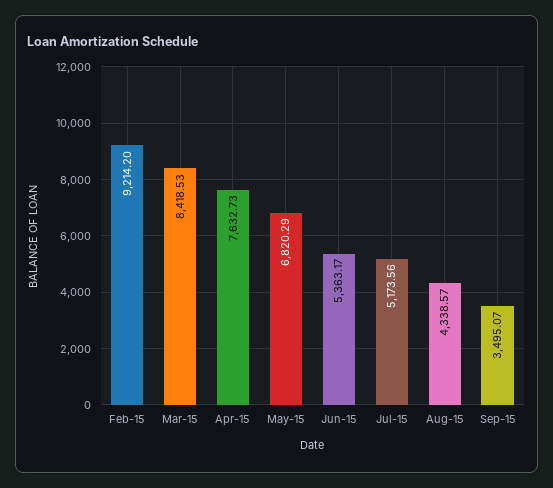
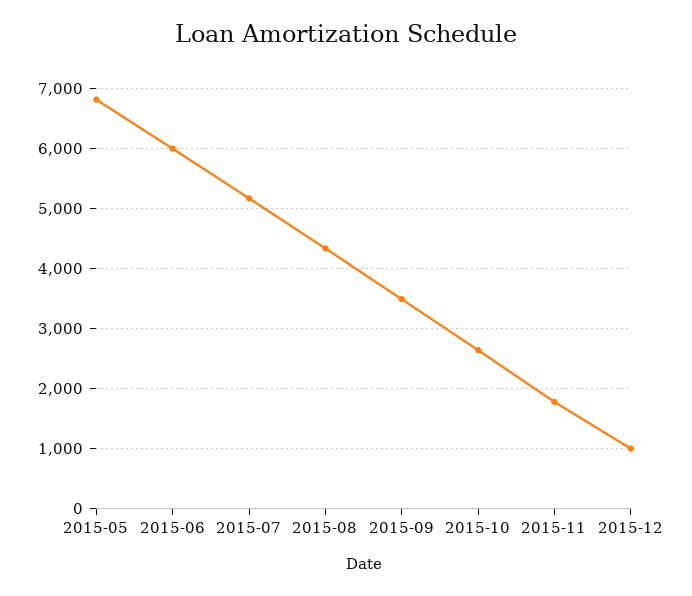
Feb-15: 9214.2 -> none
Mar-15: 8418.53 -> none
Apr-15: 7632.73 -> none
Jun-15: 5363.17 -> 6000
2015-10: none -> 2600
2015-11: none -> 1800
2015-12: none -> 1000

